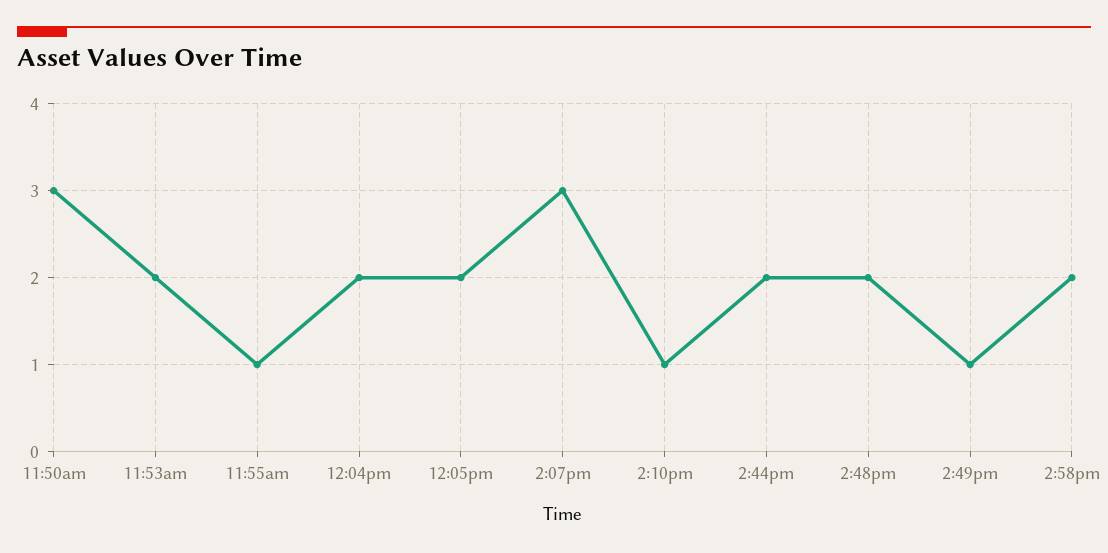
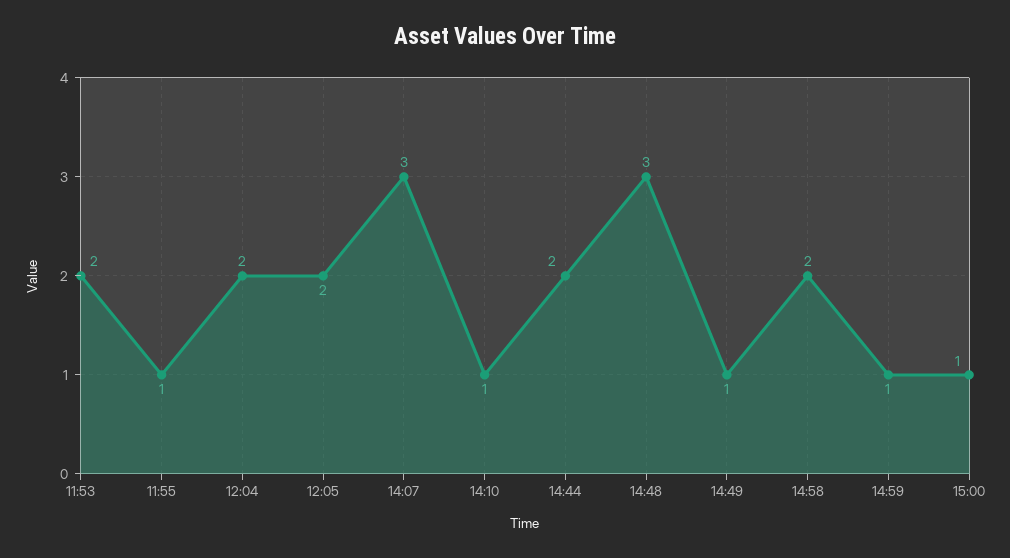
11:50am: 3 -> none
2:48pm: 2 -> 3
14:59: none -> 1
15:00: none -> 1

